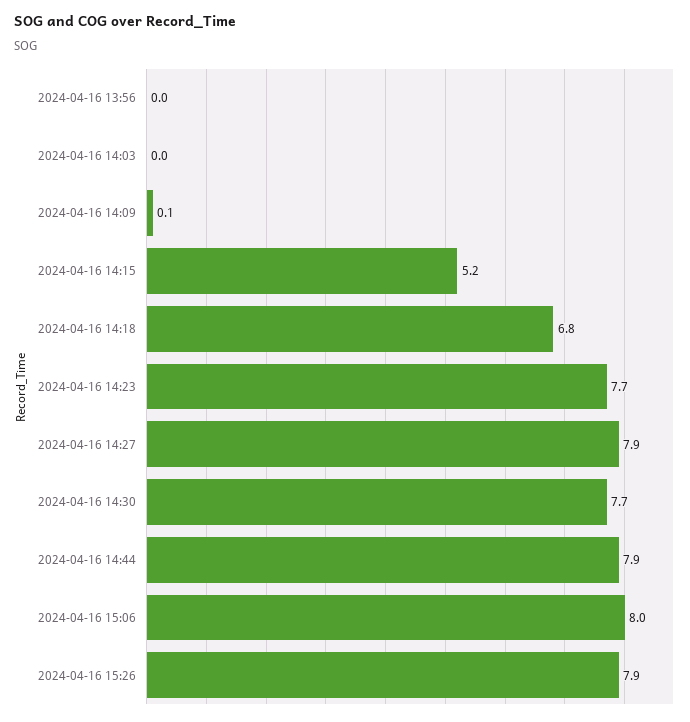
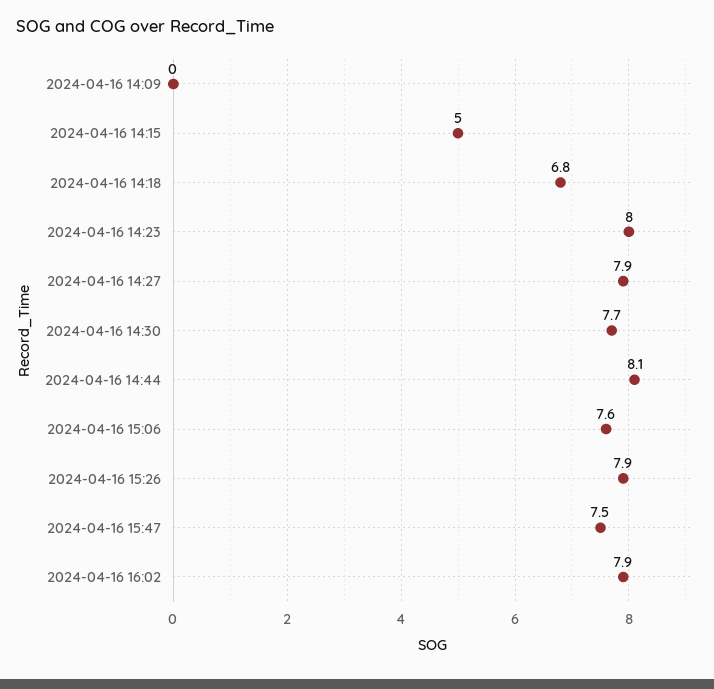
2024-04-16 13:56: 0 -> none
2024-04-16 14:03: 0 -> none
2024-04-16 14:09: 0.1 -> 0
2024-04-16 14:15: 5.2 -> 5
2024-04-16 14:23: 7.7 -> 8
2024-04-16 14:44: 7.9 -> 8.1
2024-04-16 15:06: 8 -> 7.6
2024-04-16 15:47: none -> 7.5
2024-04-16 16:02: none -> 7.9

